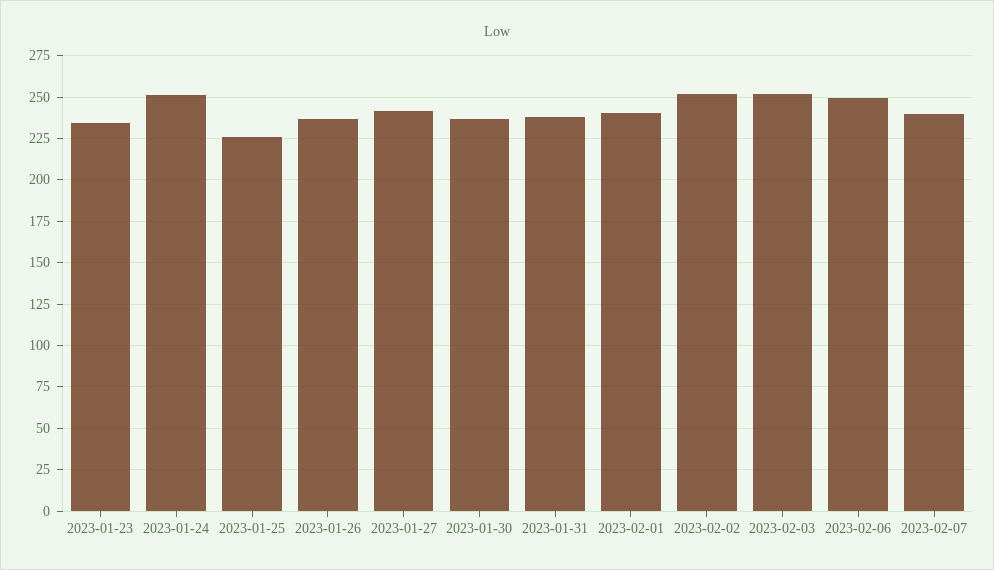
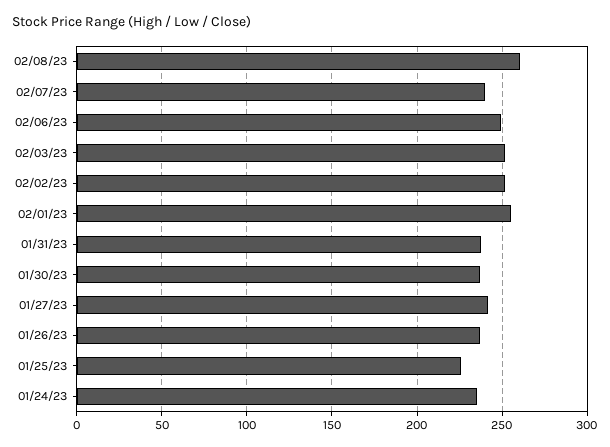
2023-01-23: 235 -> none
2023-01-24: 250 -> 235
2023-02-01: 240 -> 255
02/08/23: none -> 260

